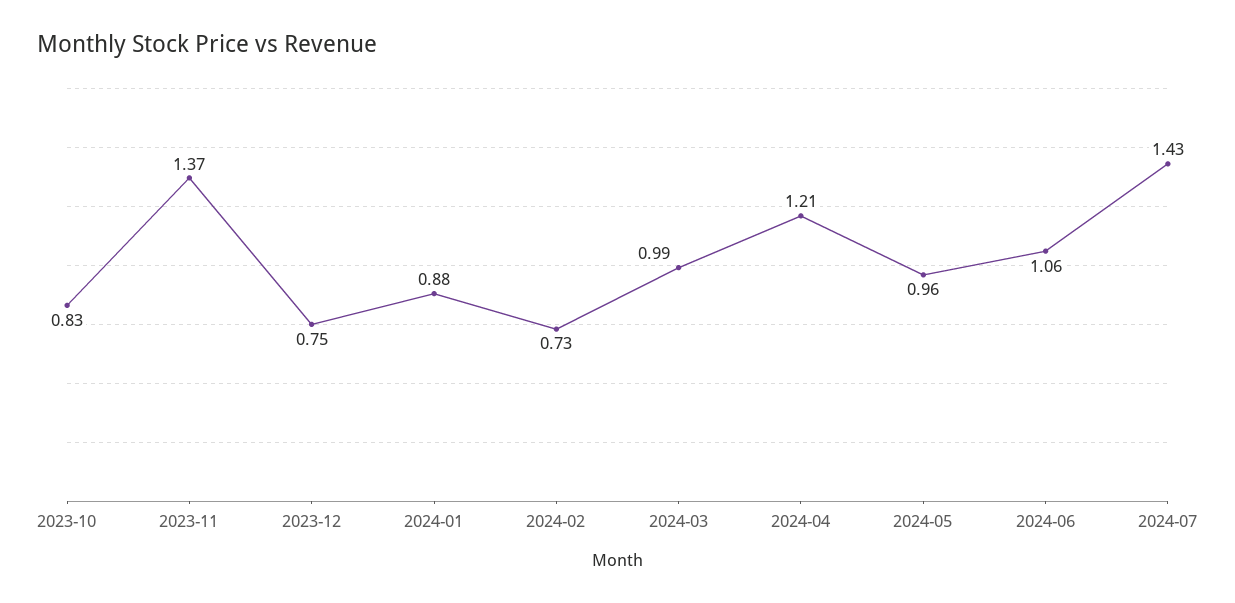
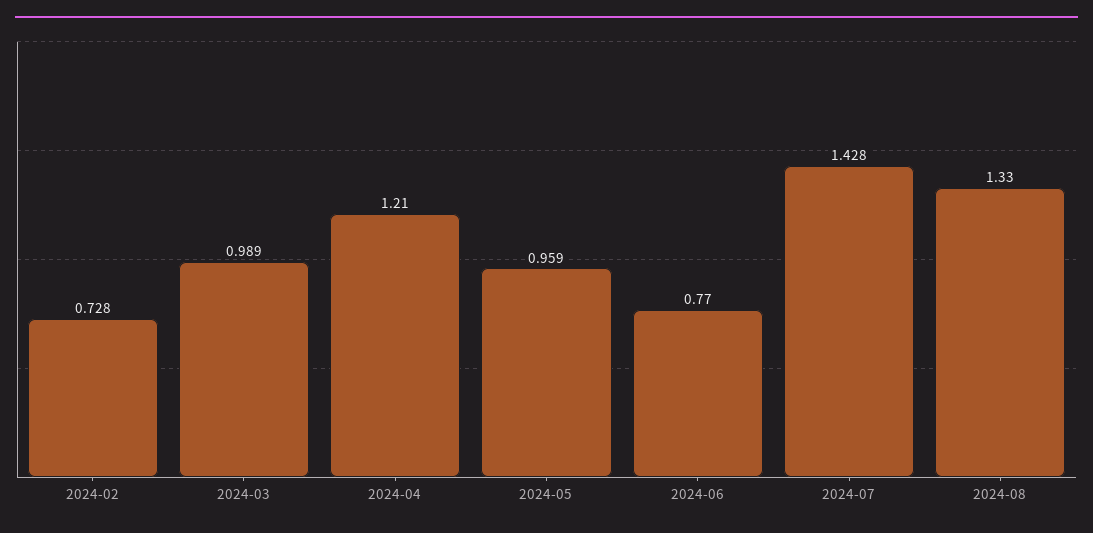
2023-10: 0.83 -> none
2023-11: 1.37 -> none
2023-12: 0.75 -> none
2024-01: 0.88 -> none
2024-06: 1.06 -> 0.77
2024-08: none -> 1.33

